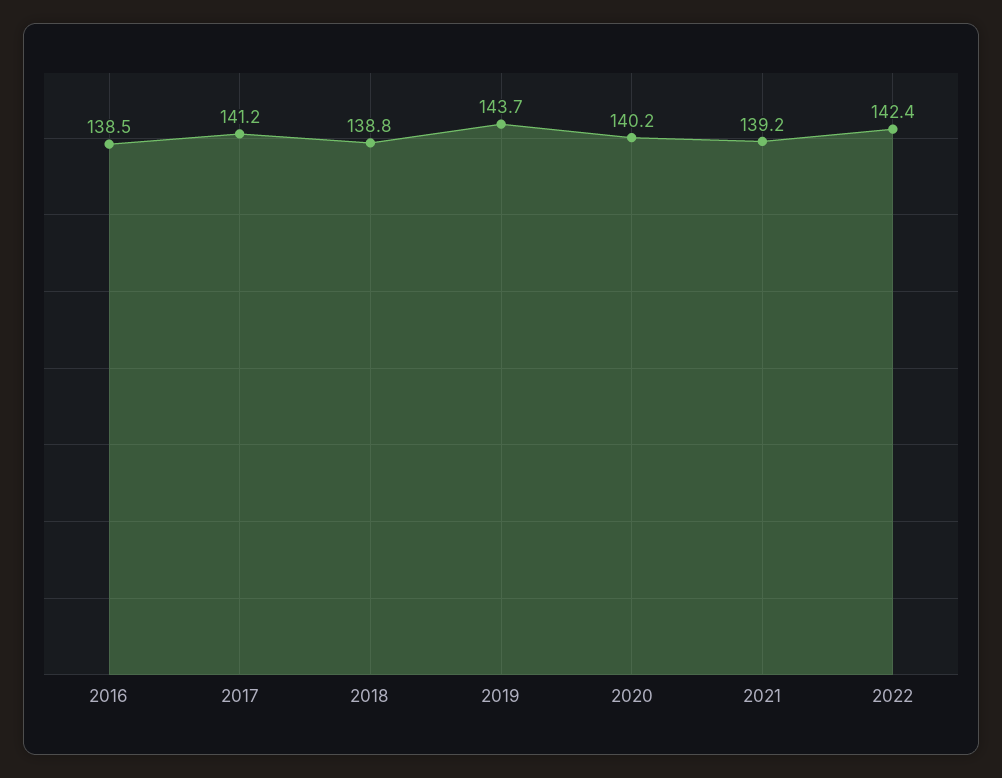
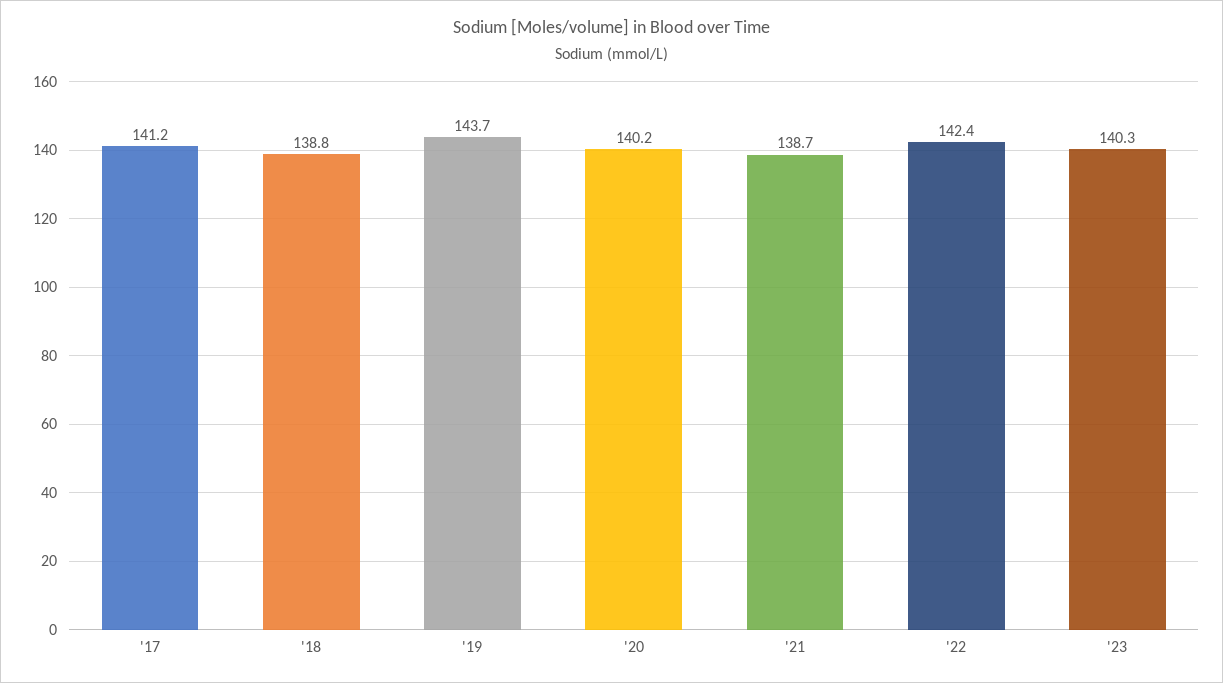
2016: 138.5 -> none
2021: 139.2 -> 138.7
'23: none -> 140.3

